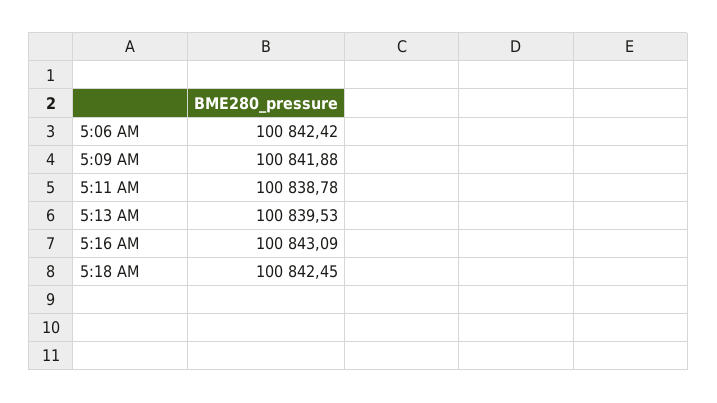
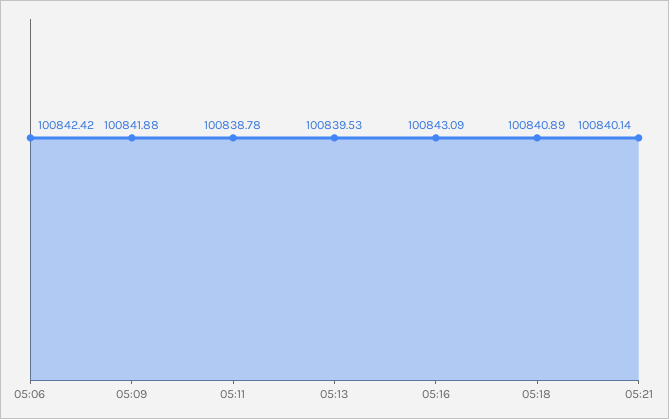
5:18 AM: 100842.45 -> 100840.89
05:21: none -> 100840.14

